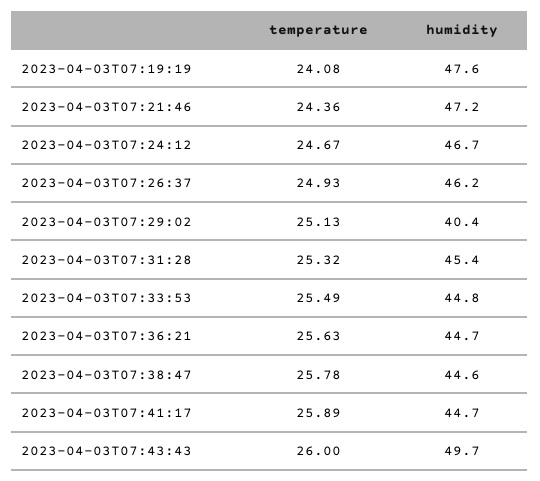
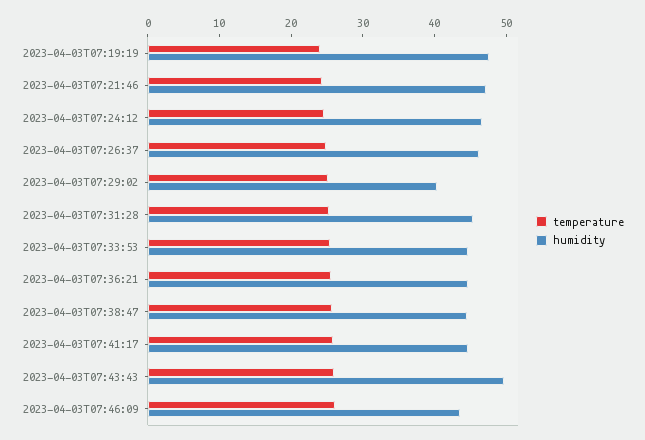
temperature, 2023-04-03T07:46:09: none -> 26
humidity, 2023-04-03T07:46:09: none -> 44

